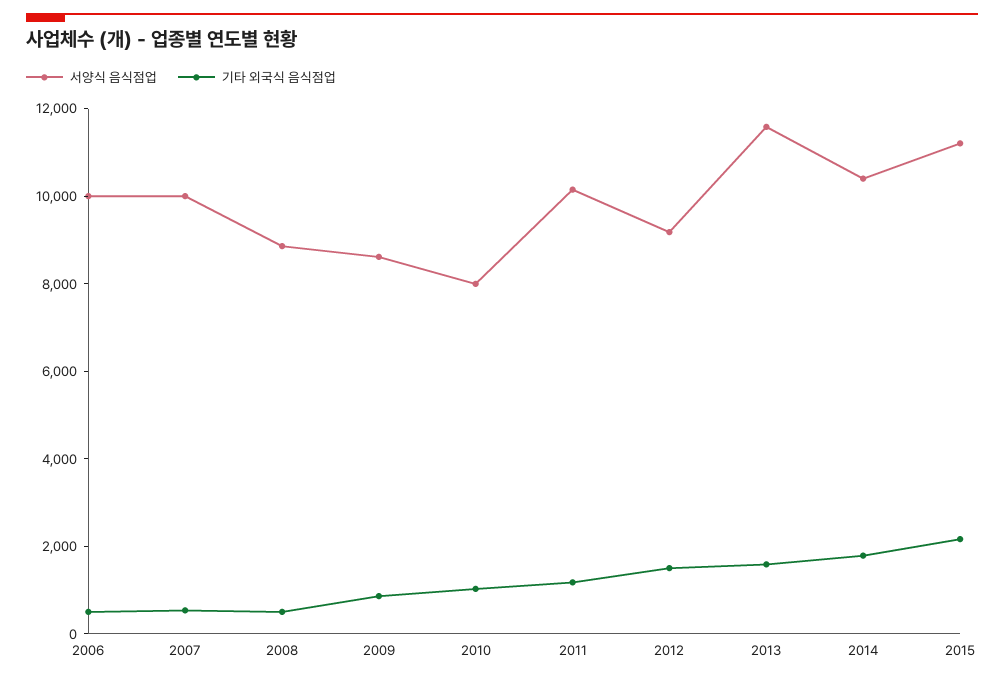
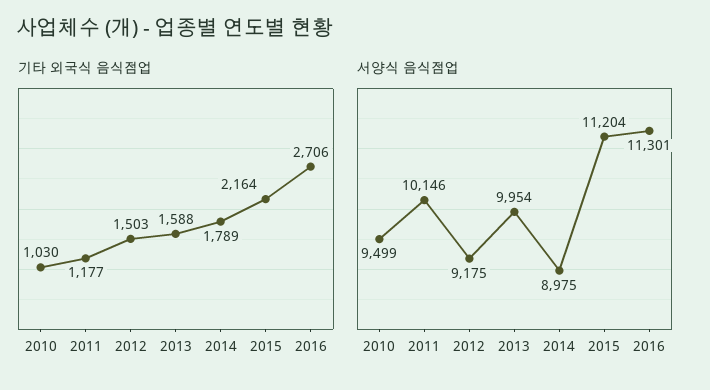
서양식 음식점업, 2006: 10000 -> none
기타 외국식 음식점업, 2006: 500 -> none
서양식 음식점업, 2007: 10000 -> none
기타 외국식 음식점업, 2007: 500 -> none
서양식 음식점업, 2008: 9000 -> none
기타 외국식 음식점업, 2008: 500 -> none
서양식 음식점업, 2009: 8500 -> none
기타 외국식 음식점업, 2009: 1000 -> none
서양식 음식점업, 2010: 8000 -> 9499
서양식 음식점업, 2013: 11500 -> 9954
서양식 음식점업, 2014: 10500 -> 8975
기타 외국식 음식점업, 2016: none -> 2706
서양식 음식점업, 2016: none -> 11301

